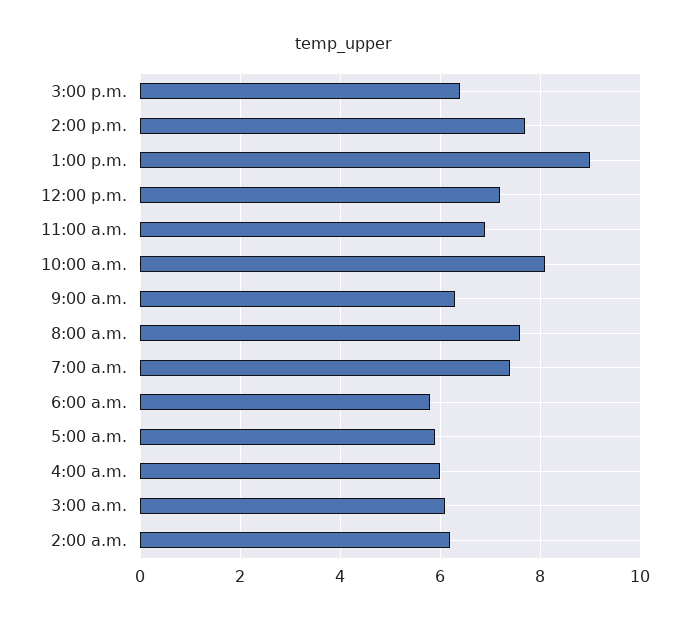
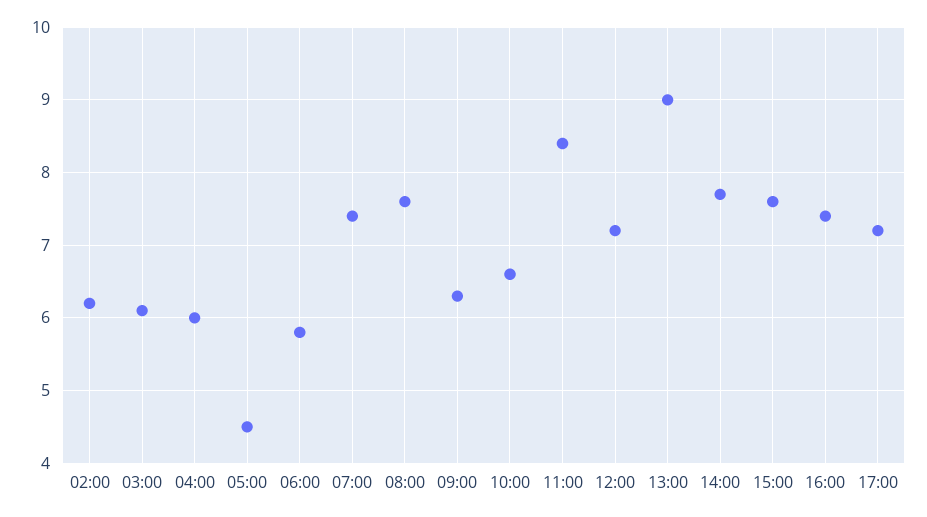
3:00 p.m.: 6.5 -> 7.6
11:00 a.m.: 7 -> 8.4
10:00 a.m.: 8 -> 6.6
5:00 a.m.: 6 -> 4.5
16:00: none -> 7.4
17:00: none -> 7.2

